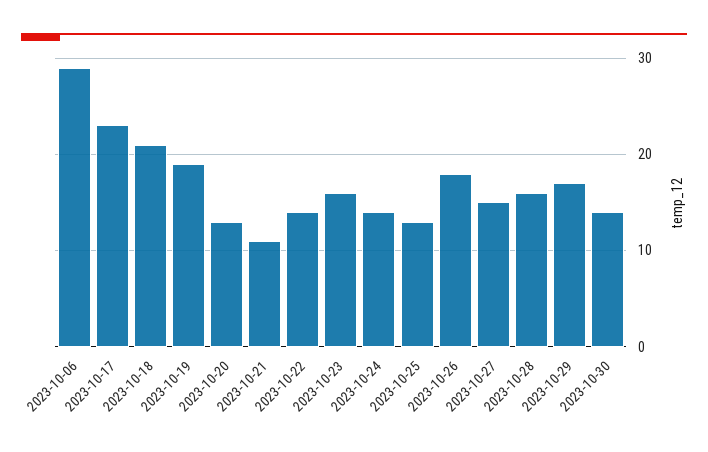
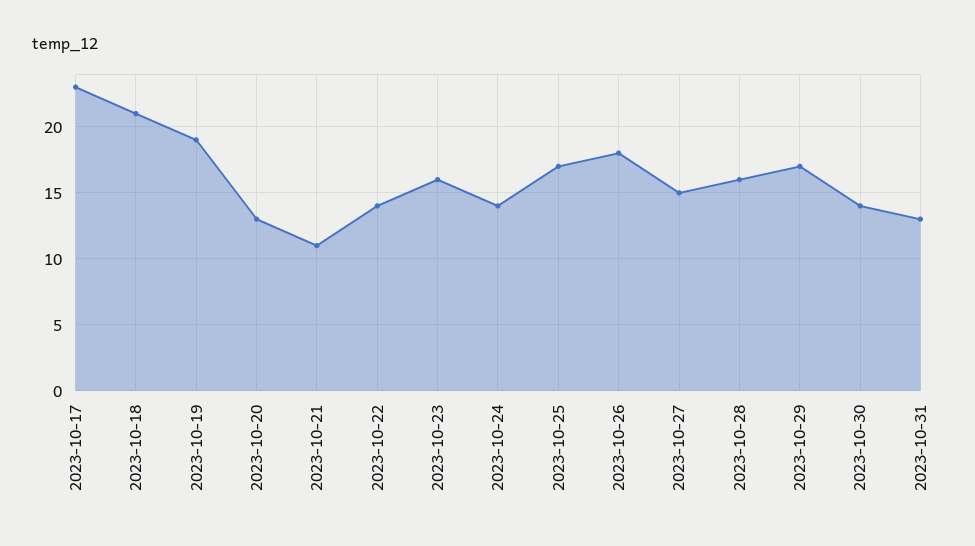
2023-10-06: 29 -> none
2023-10-25: 13 -> 17
2023-10-31: none -> 13

